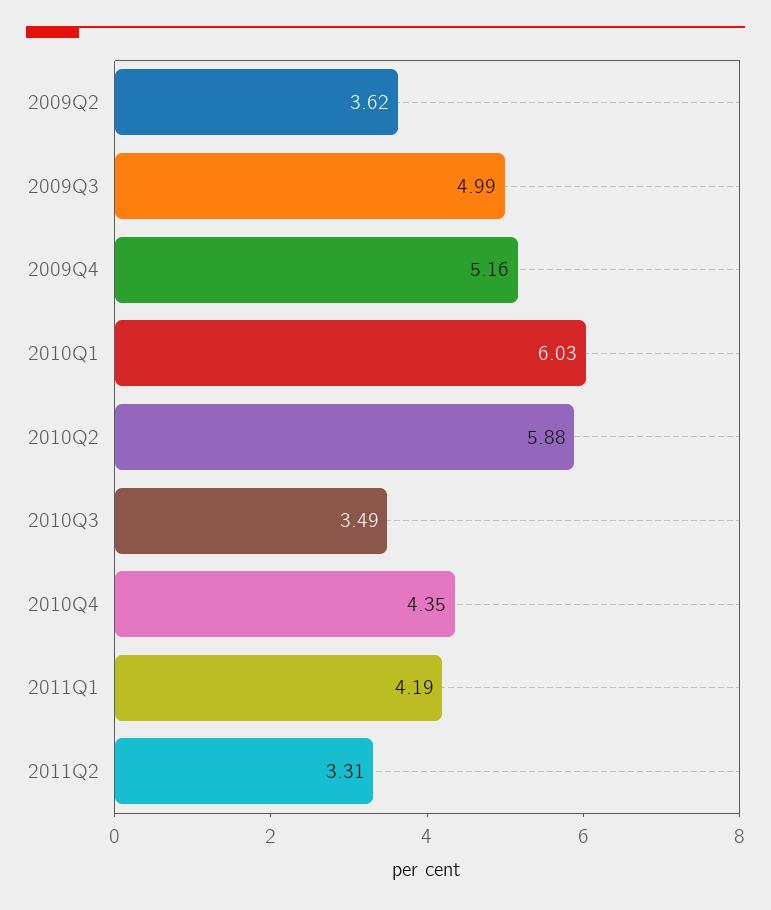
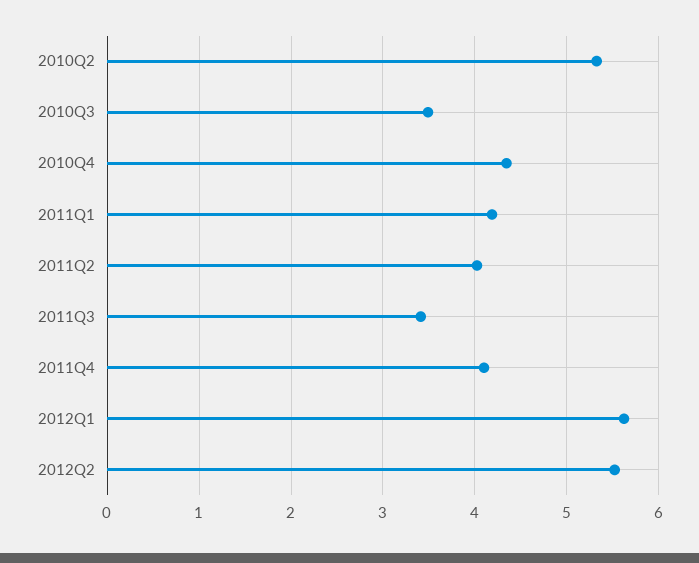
2009Q2: 3.62 -> none
2009Q3: 4.99 -> none
2009Q4: 5.16 -> none
2010Q1: 6.03 -> none
2010Q2: 5.88 -> 5.3
2011Q2: 3.31 -> 4
2011Q3: none -> 3.4
2011Q4: none -> 4.1
2012Q1: none -> 5.6
2012Q2: none -> 5.5

